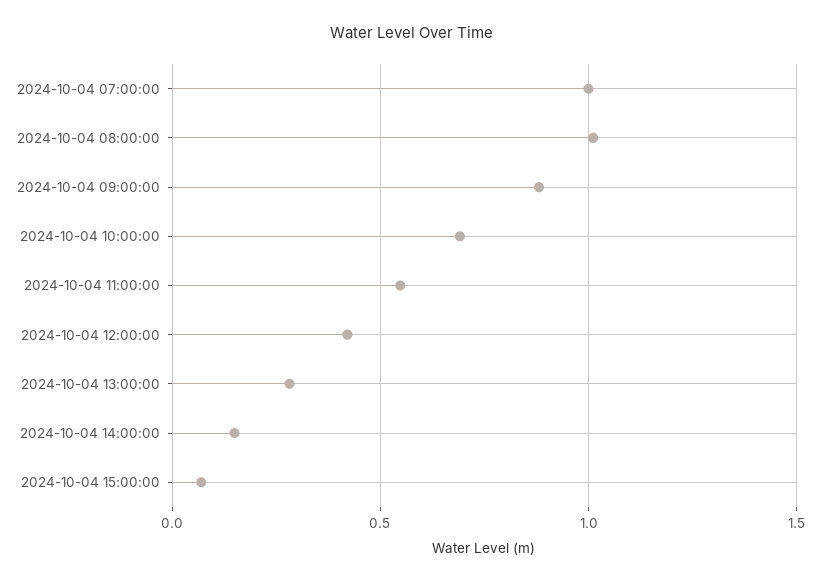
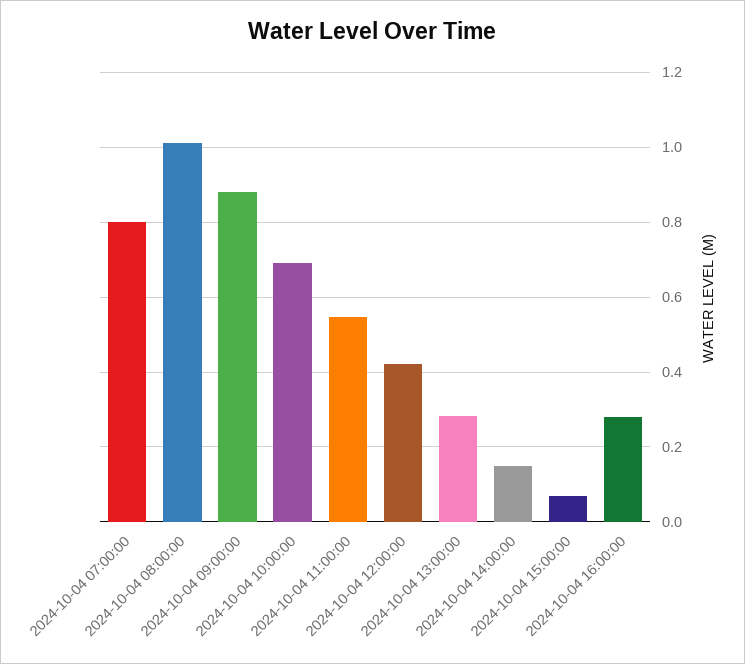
2024-10-04 07:00:00: 1 -> 0.8
2024-10-04 16:00:00: none -> 0.28

